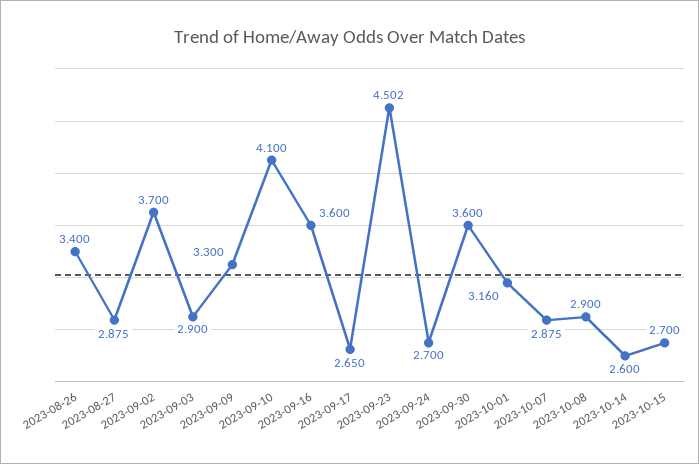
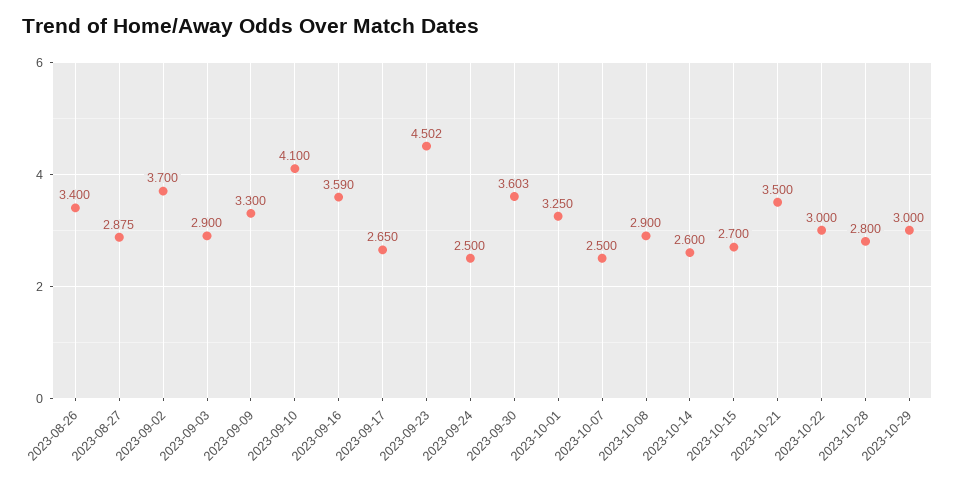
2023-09-16: 3.6 -> 3.59
2023-09-24: 2.7 -> 2.5
2023-09-30: 3.6 -> 3.603
2023-10-01: 3.16 -> 3.25
2023-10-07: 2.875 -> 2.5
2023-10-21: none -> 3.5
2023-10-22: none -> 3
2023-10-28: none -> 2.8
2023-10-29: none -> 3

